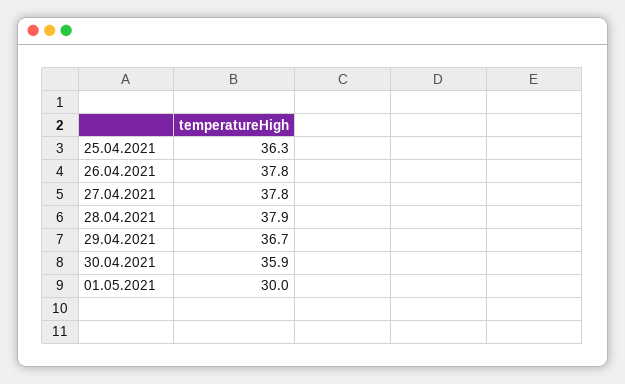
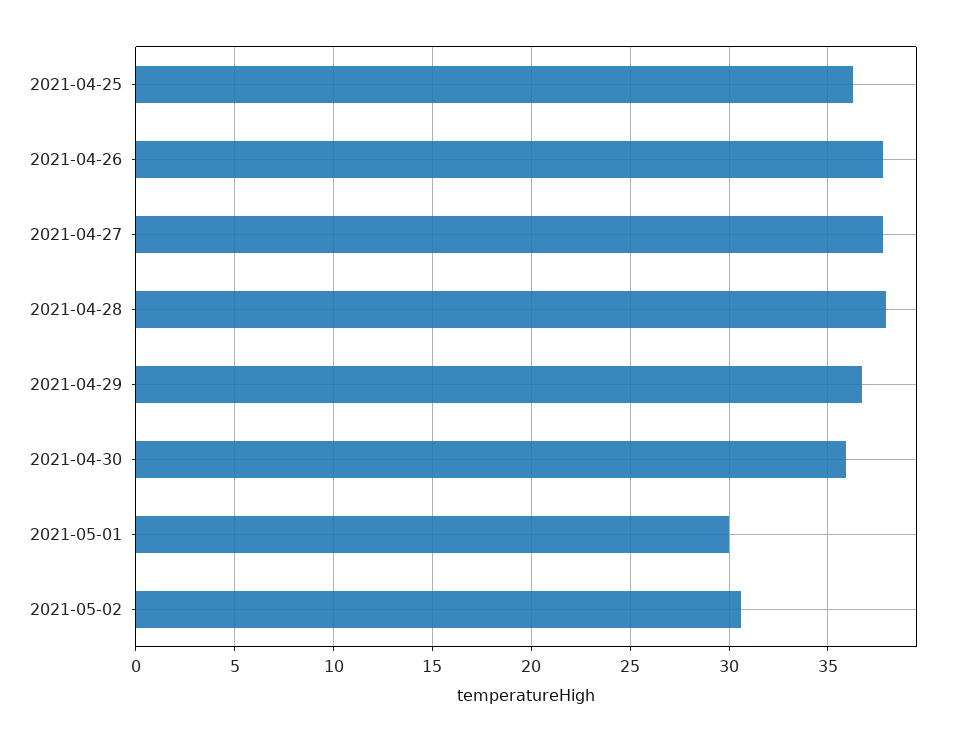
2021-05-02: none -> 30.5

